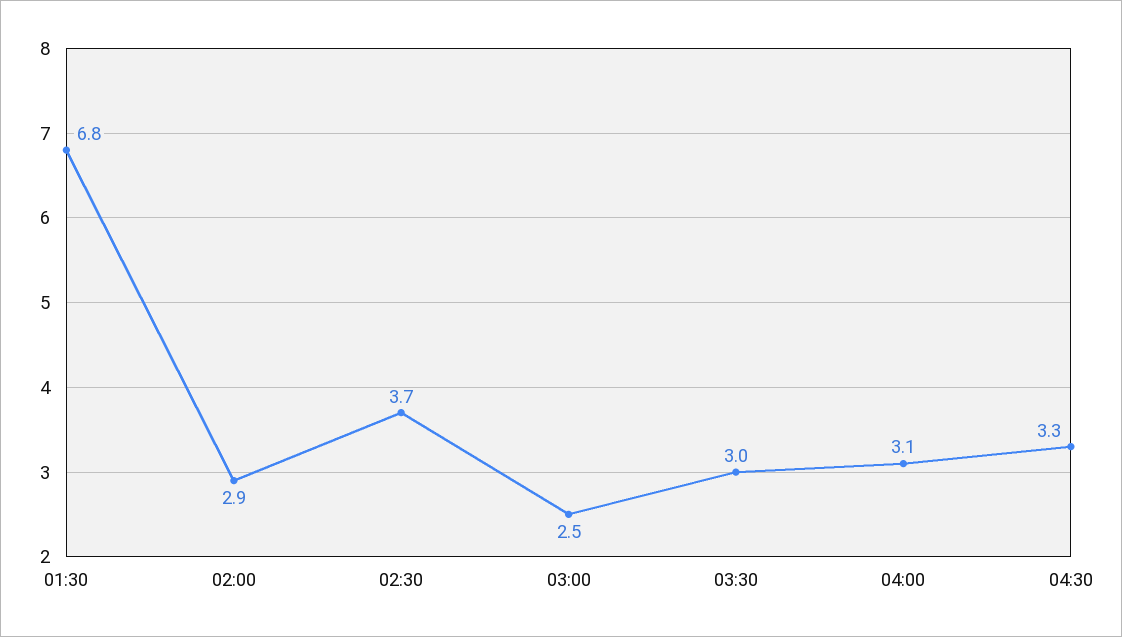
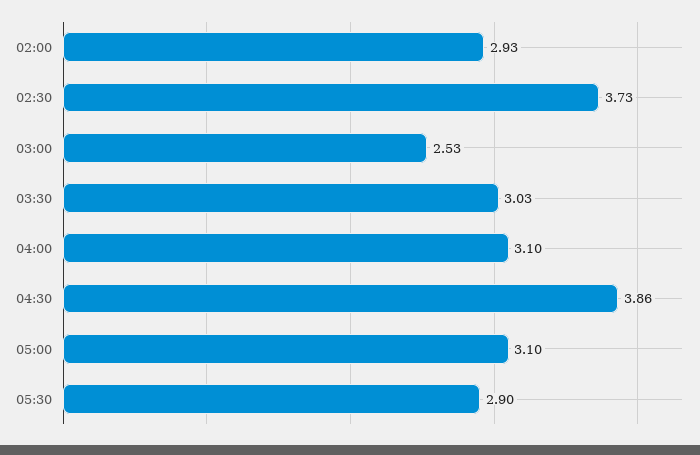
01:30: 6.8 -> none
04:30: 3.3 -> 3.86
05:00: none -> 3.1
05:30: none -> 2.9

